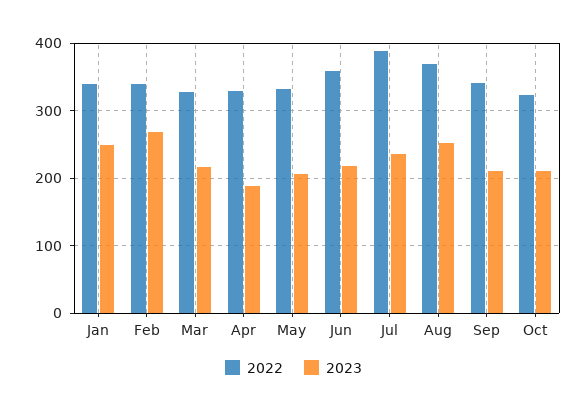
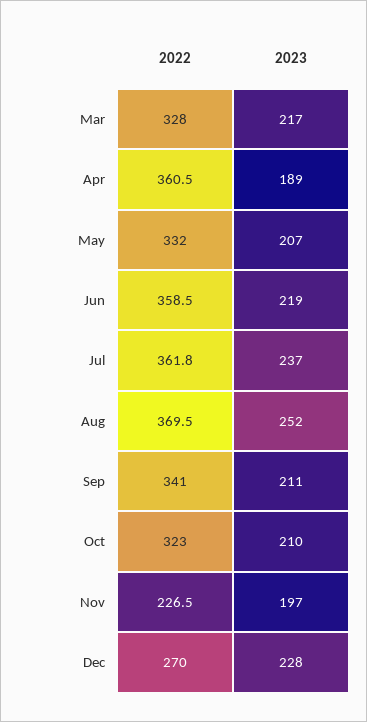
2022, Jan: 340 -> none
2023, Jan: 250 -> none
2022, Feb: 340 -> none
2023, Feb: 270 -> none
2022, Apr: 330 -> 360.5
2022, Jul: 390 -> 361.8
2022, Nov: none -> 226.5
2023, Nov: none -> 197
2022, Dec: none -> 270
2023, Dec: none -> 228

